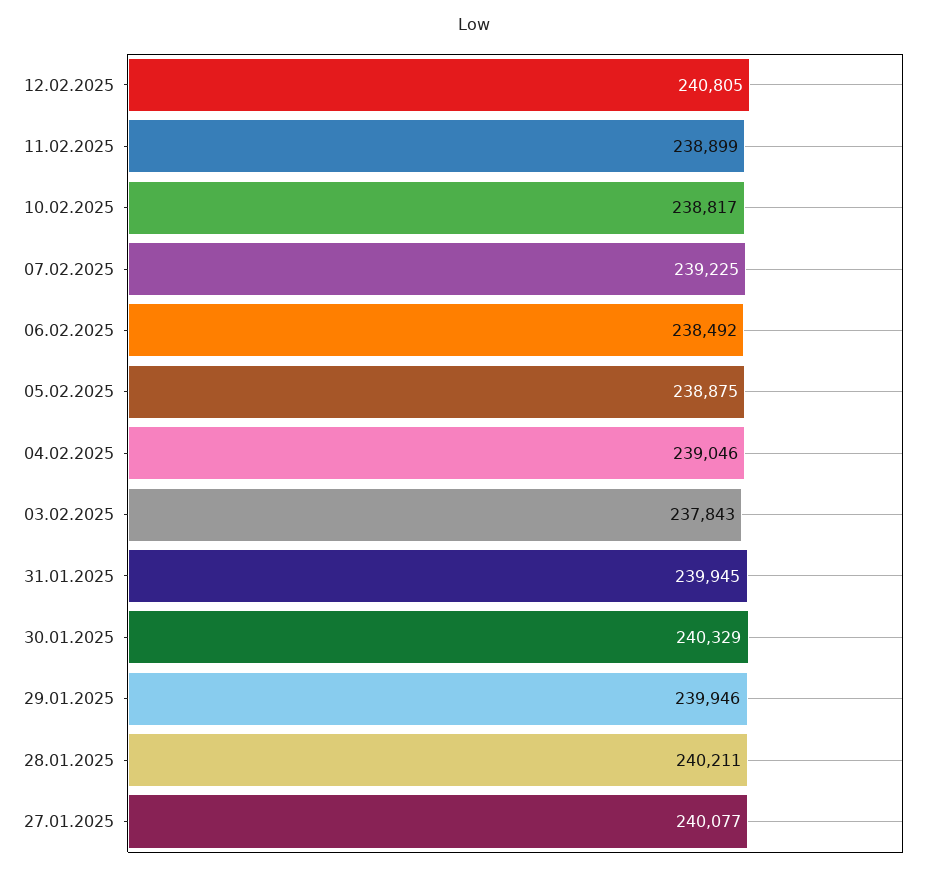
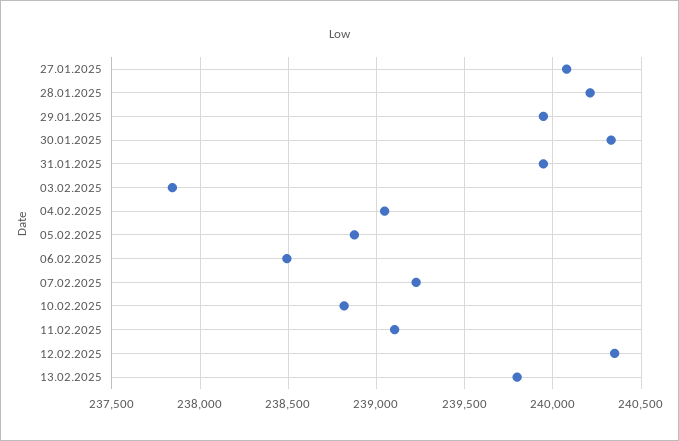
12.02.2025: 240805 -> 240350
11.02.2025: 238899 -> 239100
13.02.2025: none -> 239800

